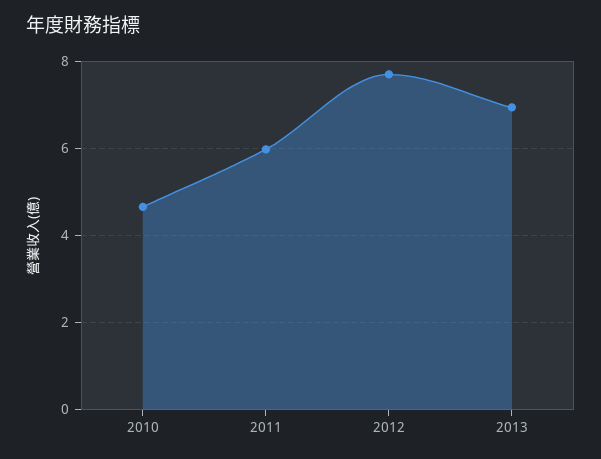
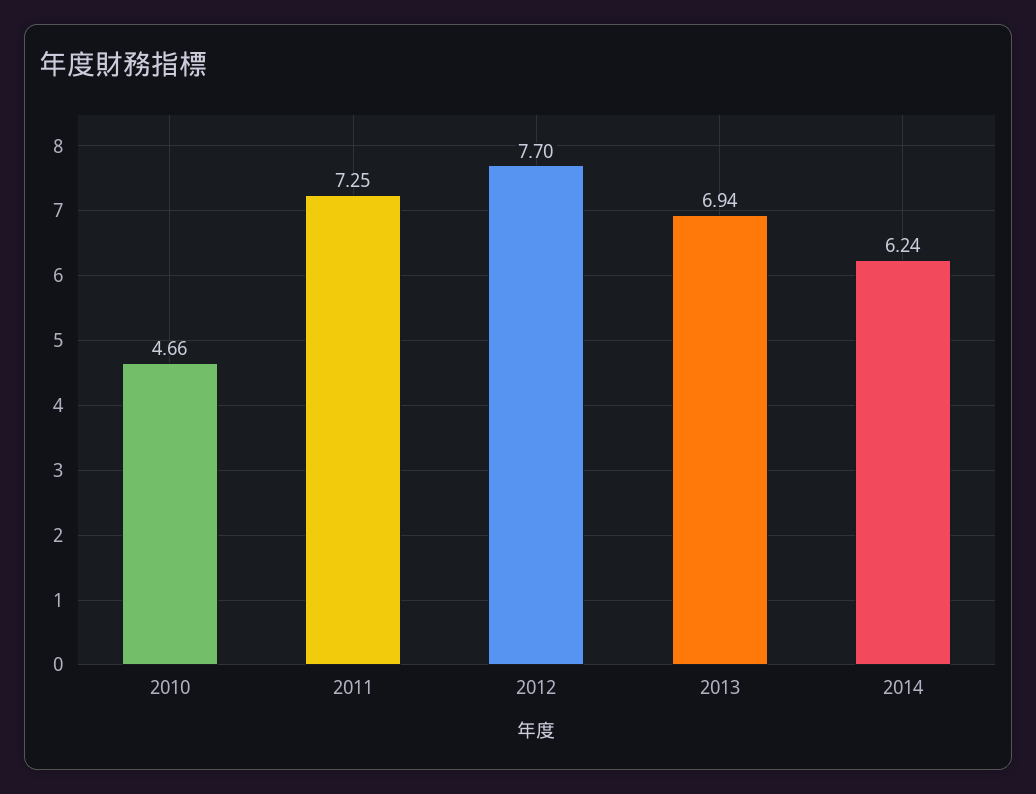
2011: 6 -> 7.25
2014: none -> 6.24

